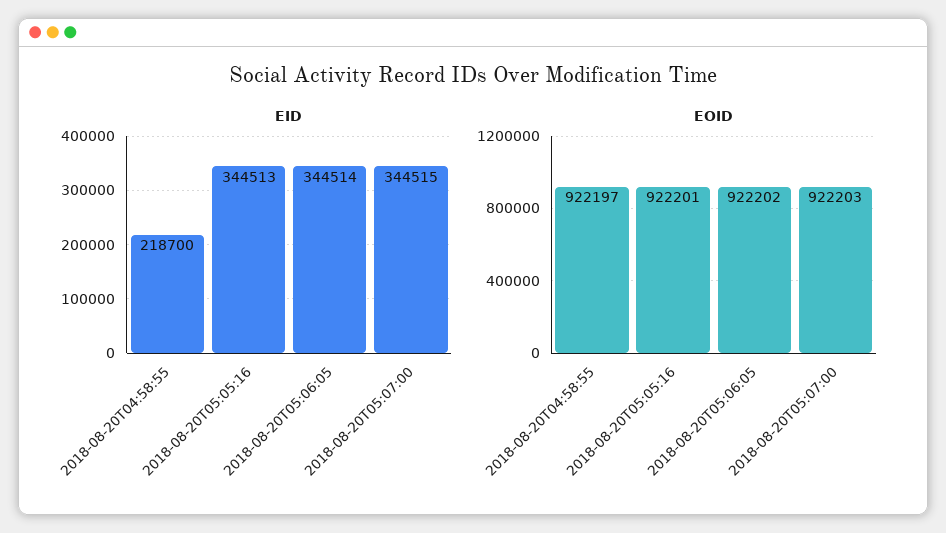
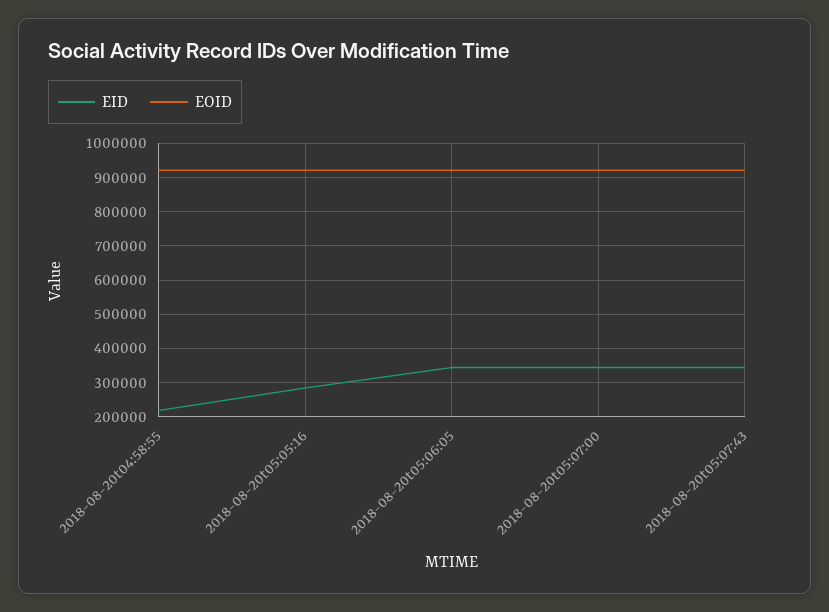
EID, 2018-08-20T05:05:16: 344513 -> 280000
EID, 2018-08-20t05:07:43: none -> 340000
EOID, 2018-08-20t05:07:43: none -> 920000

